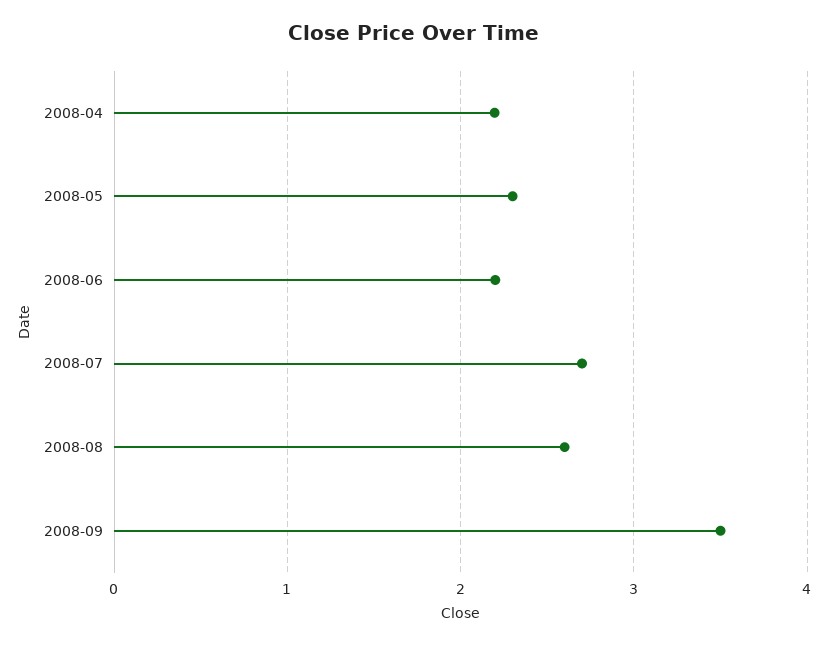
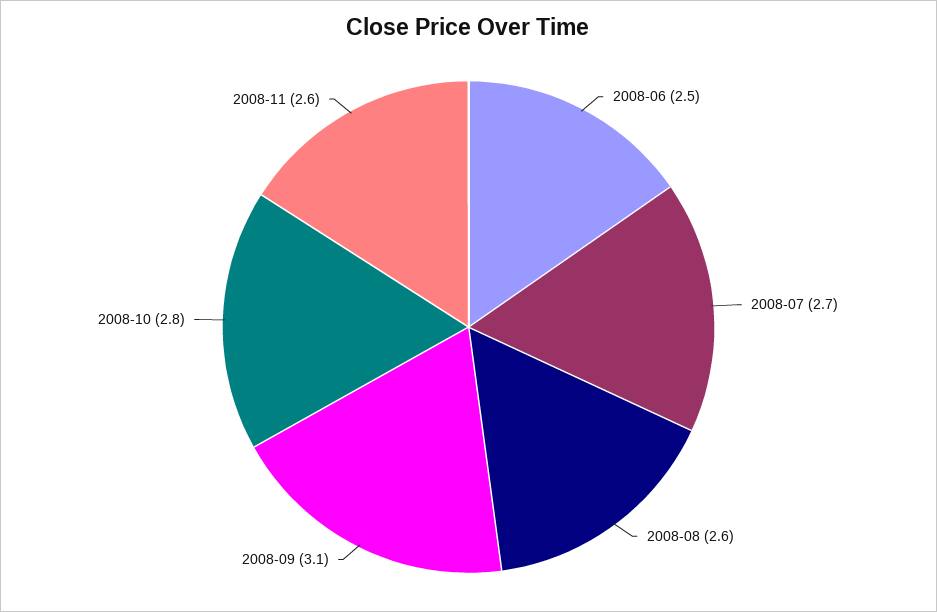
2008-04: 2.2 -> none
2008-05: 2.3 -> none
2008-06: 2.2 -> 2.5
2008-09: 3.5 -> 3.1
2008-10: none -> 2.8
2008-11: none -> 2.6

